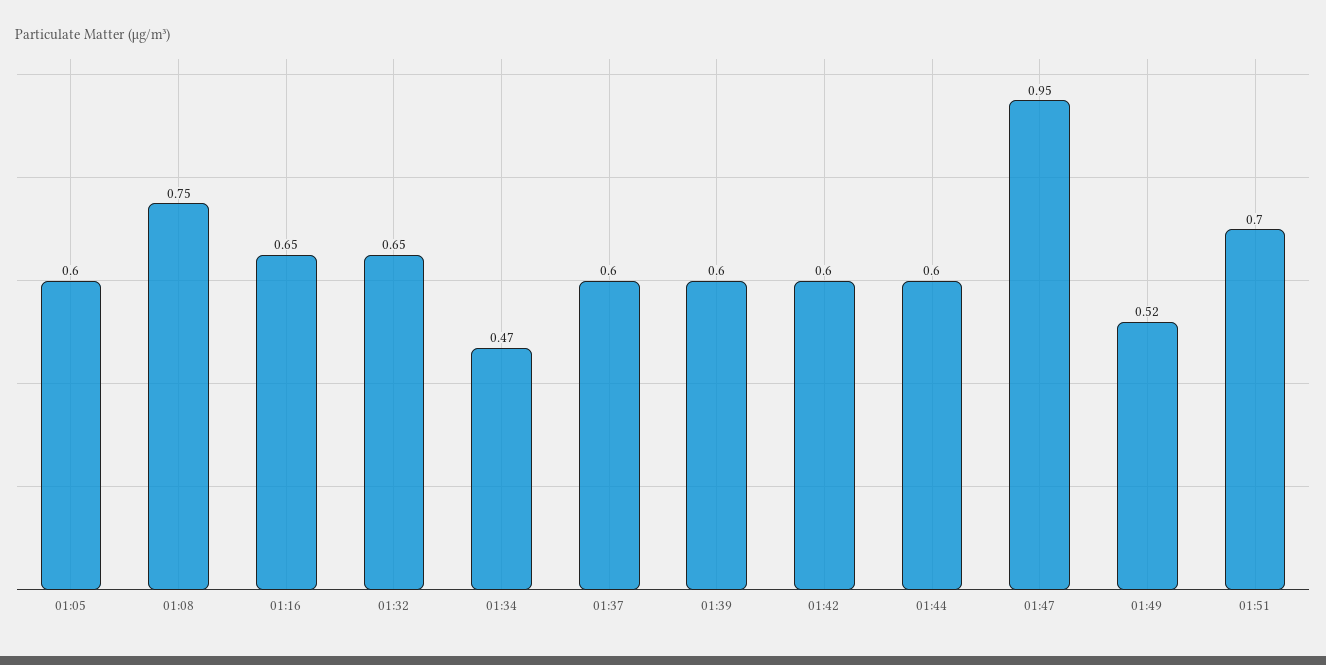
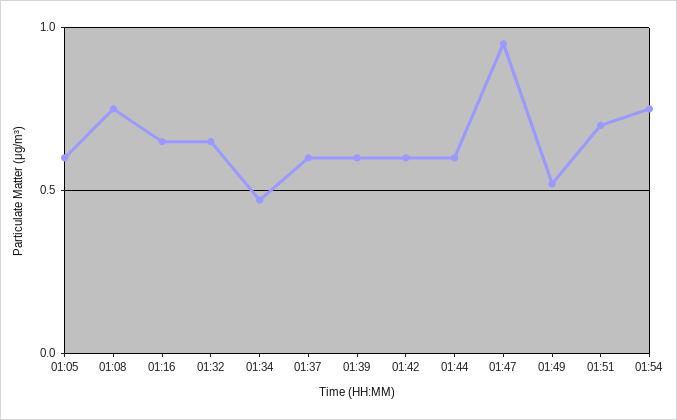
01:54: none -> 0.75

